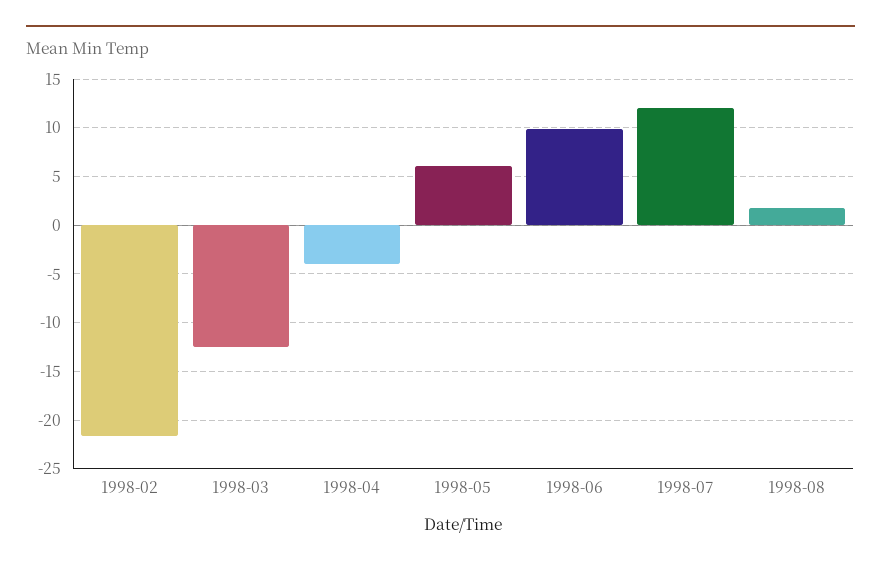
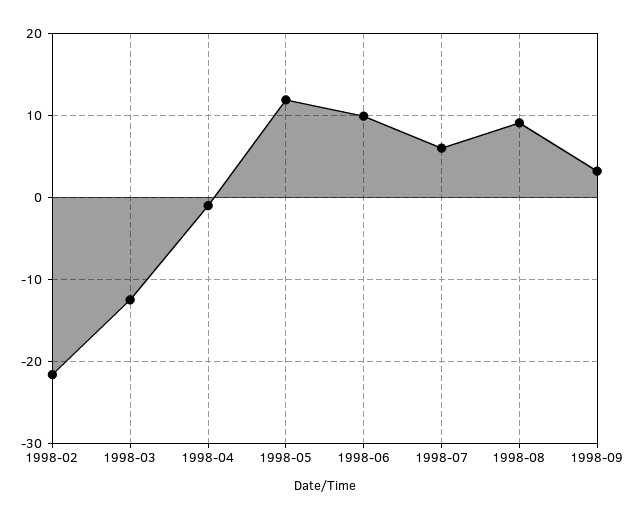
1998-04: -4 -> -1
1998-05: 6 -> 12
1998-07: 12 -> 6
1998-08: 2 -> 9
1998-09: none -> 3

